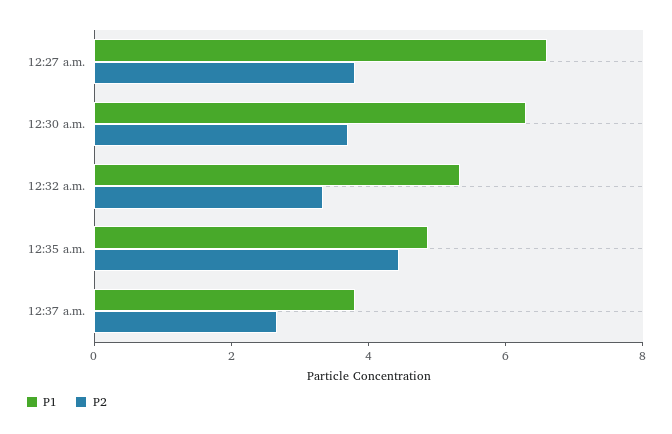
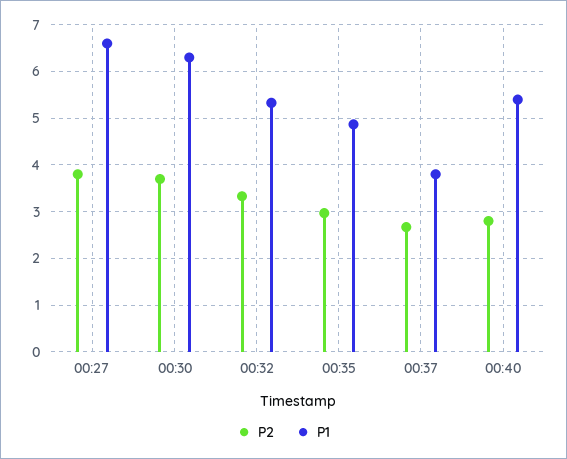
P2, 12:35 a.m.: 4.5 -> 3
P2, 00:40: none -> 2.8
P1, 00:40: none -> 5.4

